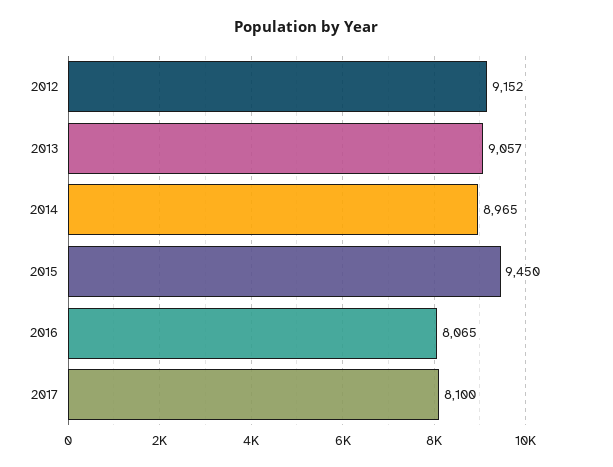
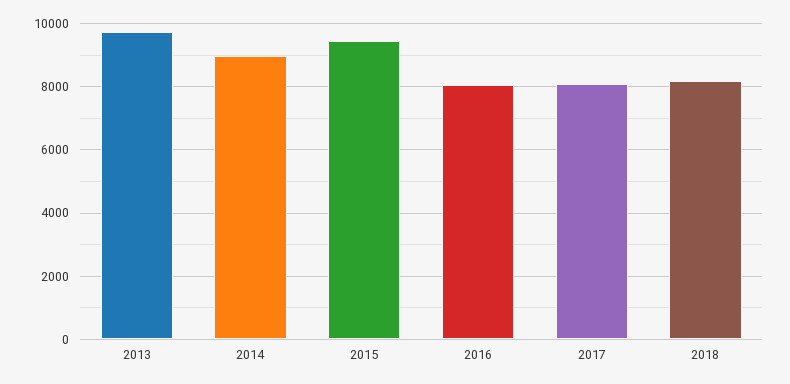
2012: 9152 -> none
2013: 9057 -> 9800
2018: none -> 8200

